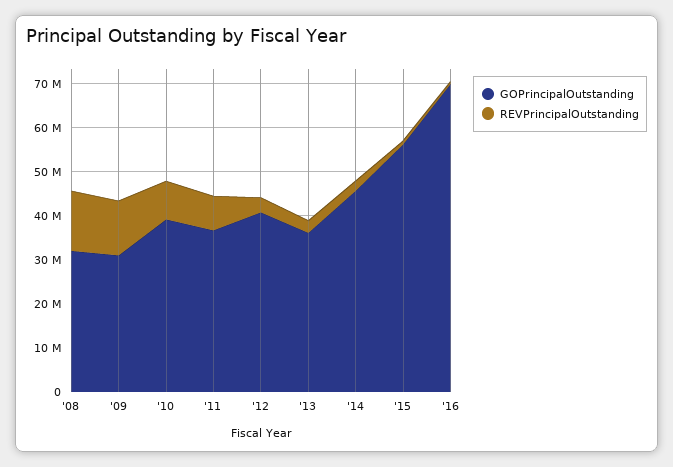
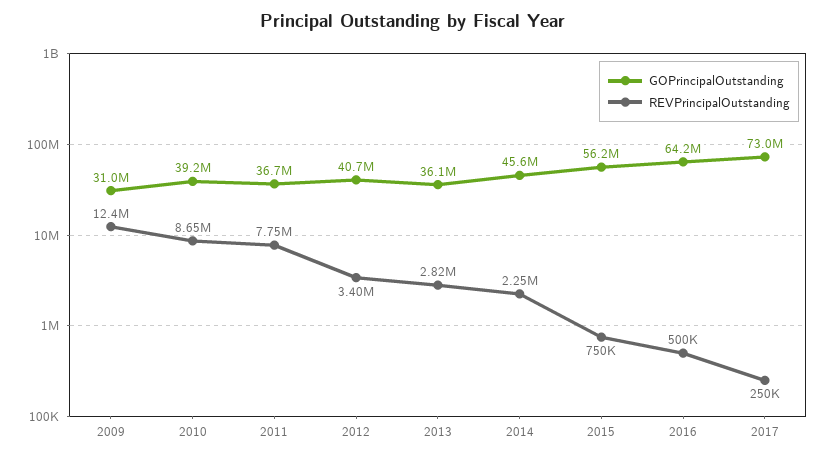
GOPrincipalOutstanding, '08: 32000000 -> none
REVPrincipalOutstanding, '08: 14000000 -> none
GOPrincipalOutstanding, '16: 70000000 -> 64200000
GOPrincipalOutstanding, 2017: none -> 73000000
REVPrincipalOutstanding, 2017: none -> 250000

